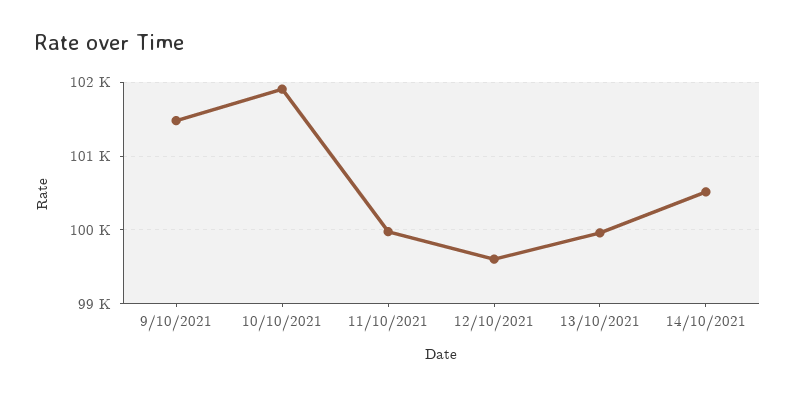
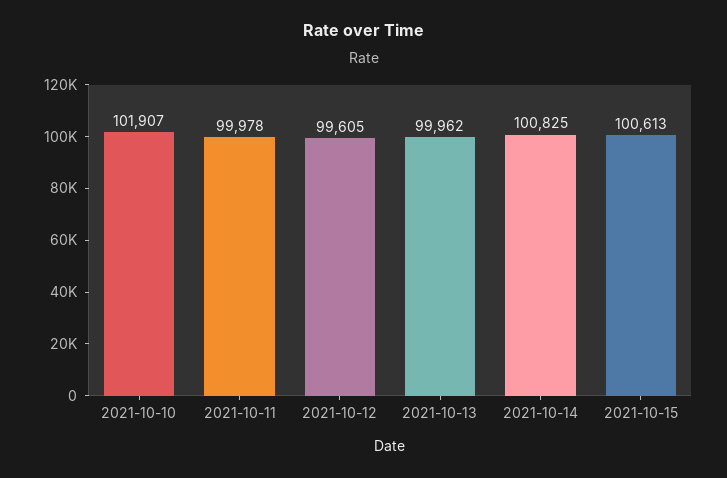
9/10/2021: 101500 -> none
14/10/2021: 100500 -> 100825
2021-10-15: none -> 100613

